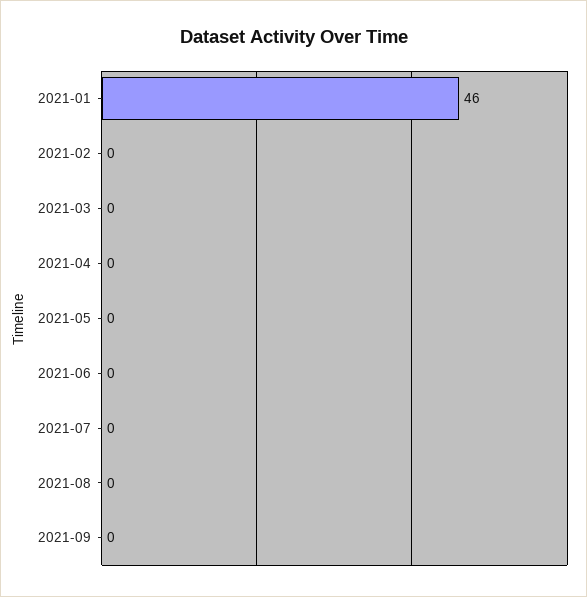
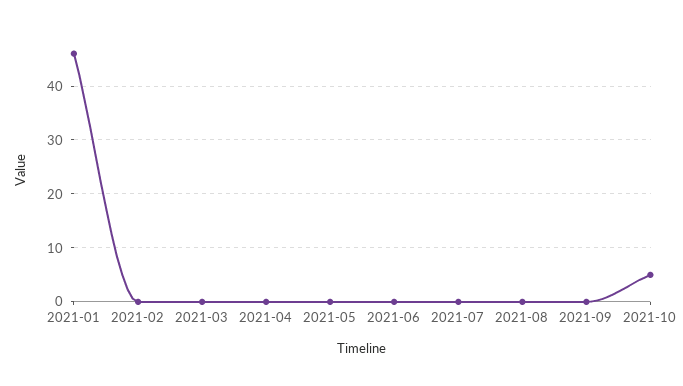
2021-10: none -> 5

